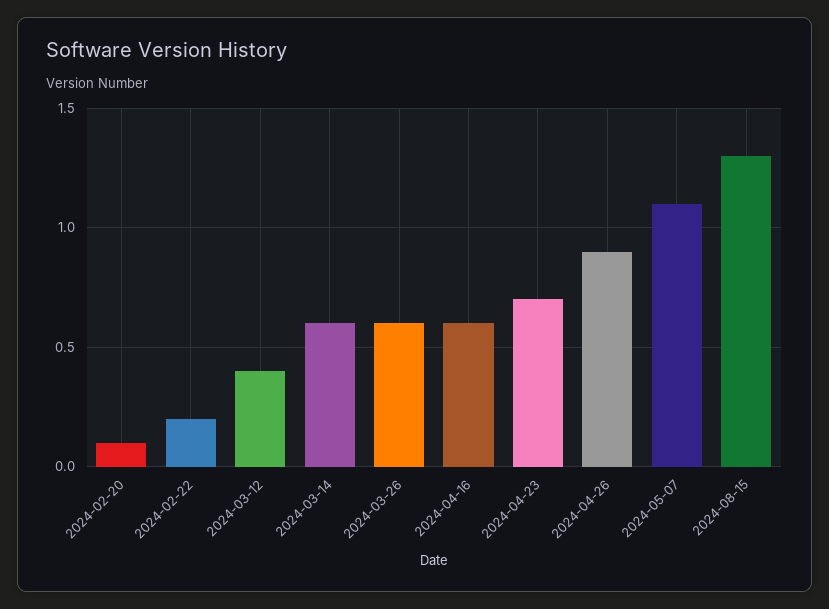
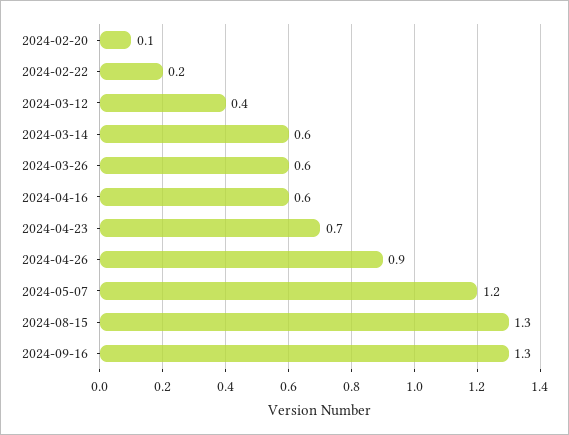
2024-05-07: 1.1 -> 1.2
2024-09-16: none -> 1.3

